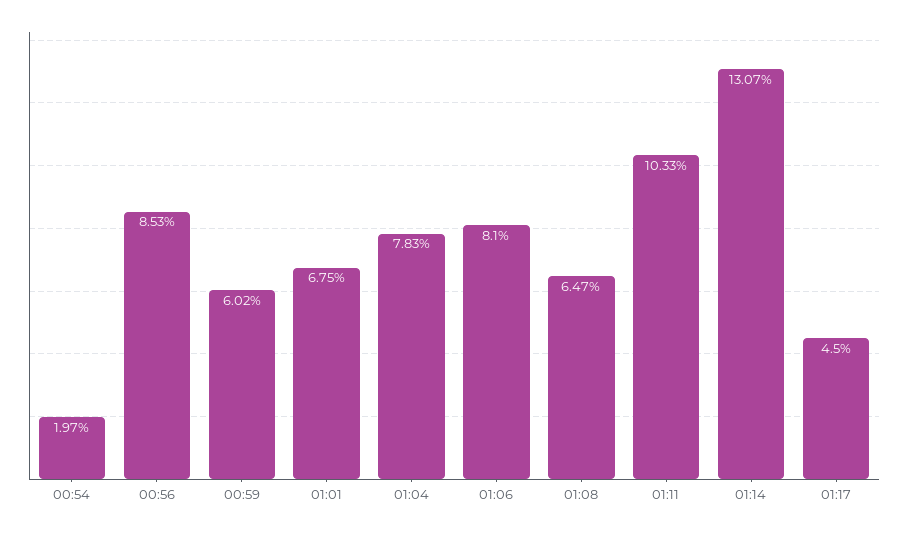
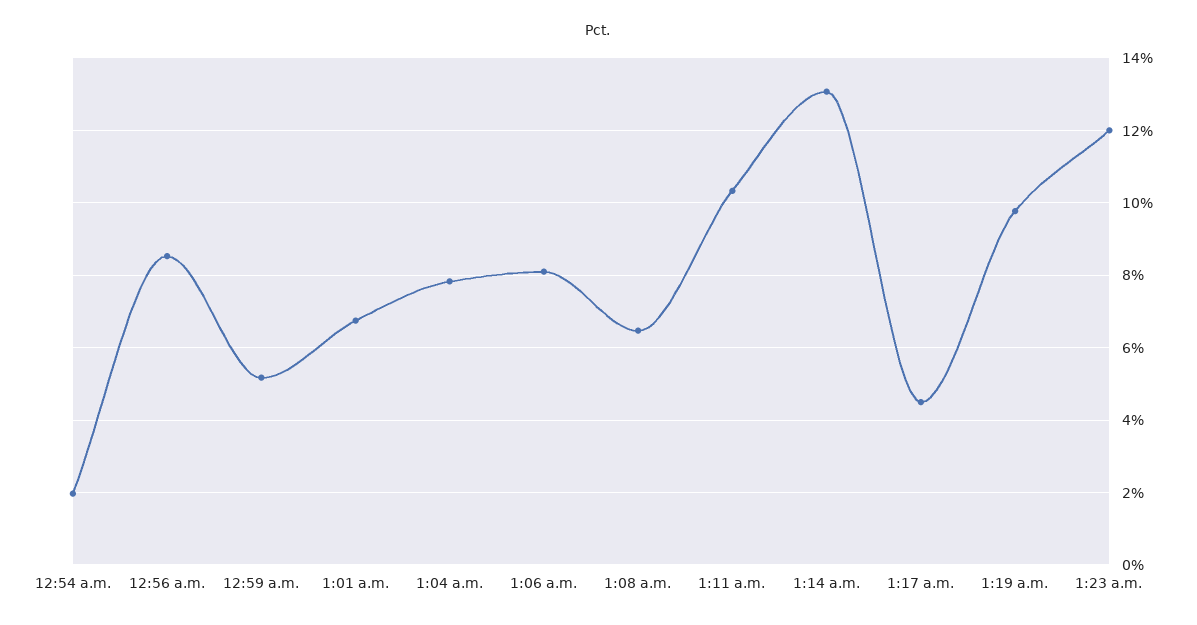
00:59: 6.02 -> 5.2
1:19 a.m.: none -> 9.8
1:23 a.m.: none -> 12

